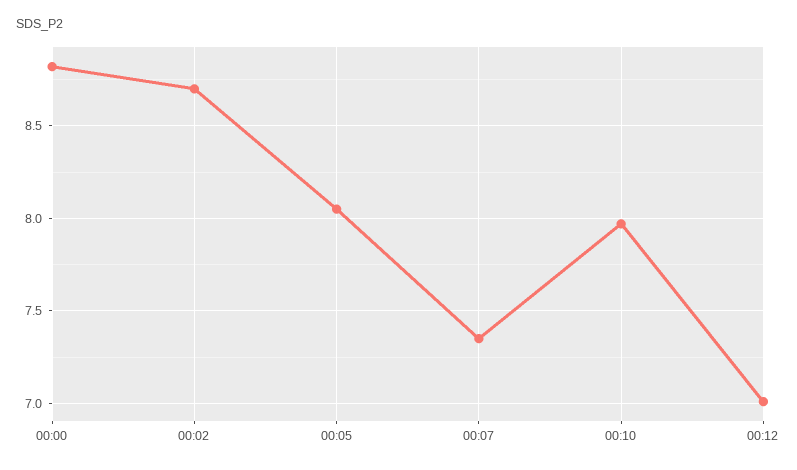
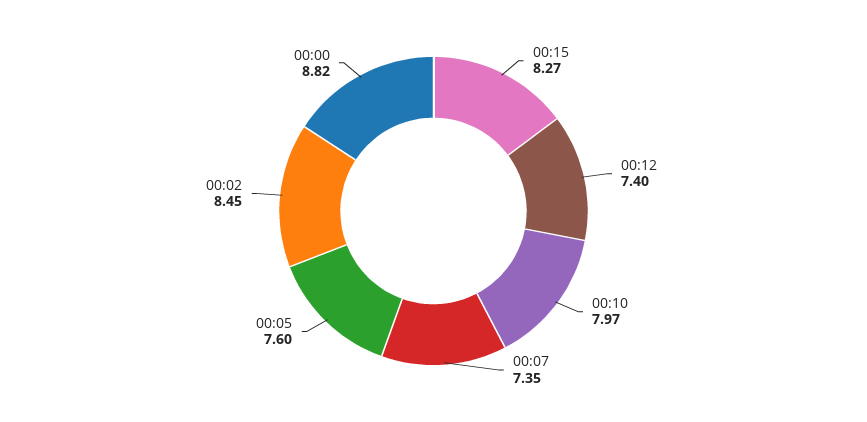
00:02: 8.7 -> 8.45
00:05: 8.05 -> 7.6
00:12: 7 -> 7.4
00:15: none -> 8.27

